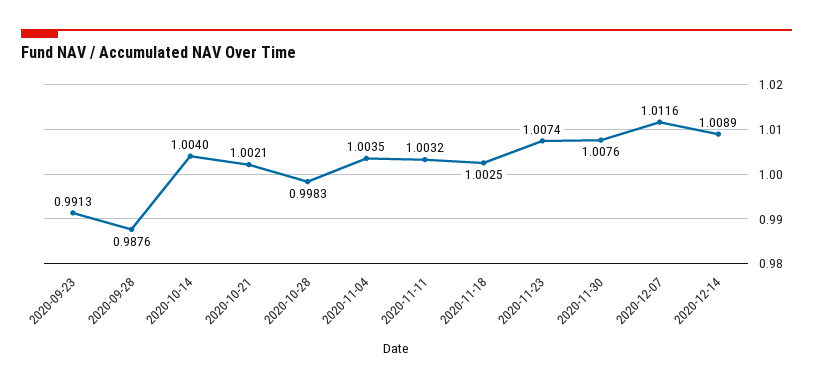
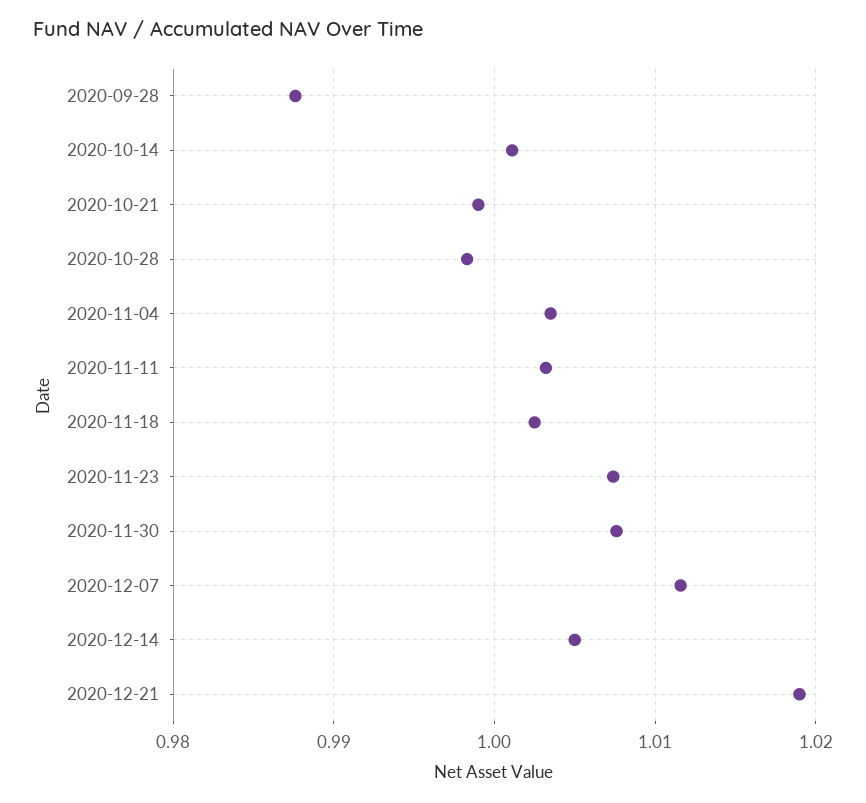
2020-09-23: 0.9913 -> none
2020-10-14: 1.004 -> 1.001
2020-10-21: 1.0021 -> 0.999
2020-12-14: 1.0089 -> 1.005
2020-12-21: none -> 1.019

